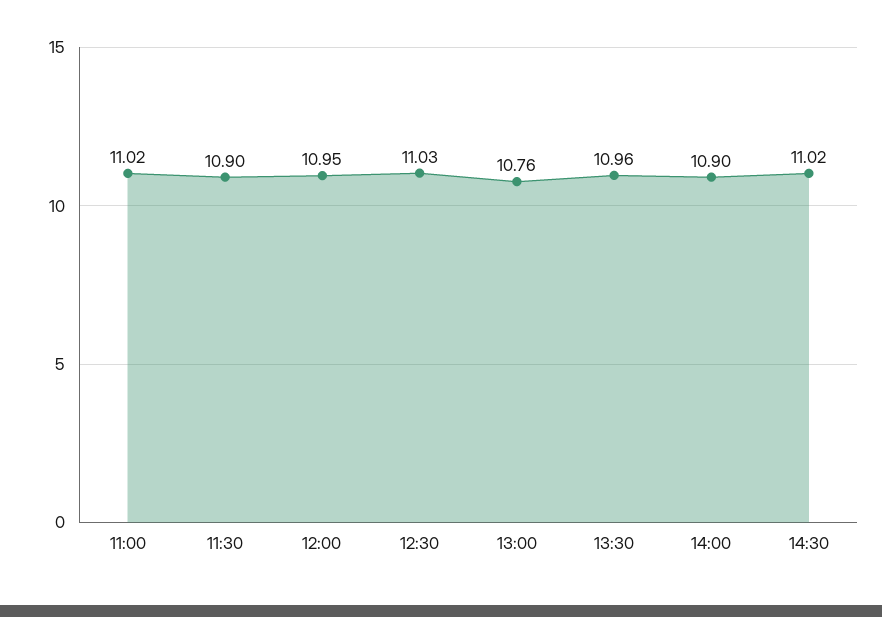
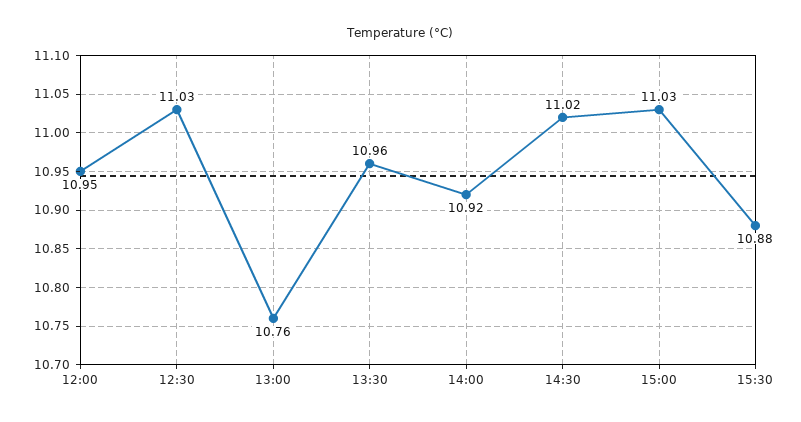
11:00: 11.02 -> none
11:30: 10.9 -> none
14:00: 10.9 -> 10.92
15:00: none -> 11.03
15:30: none -> 10.88

